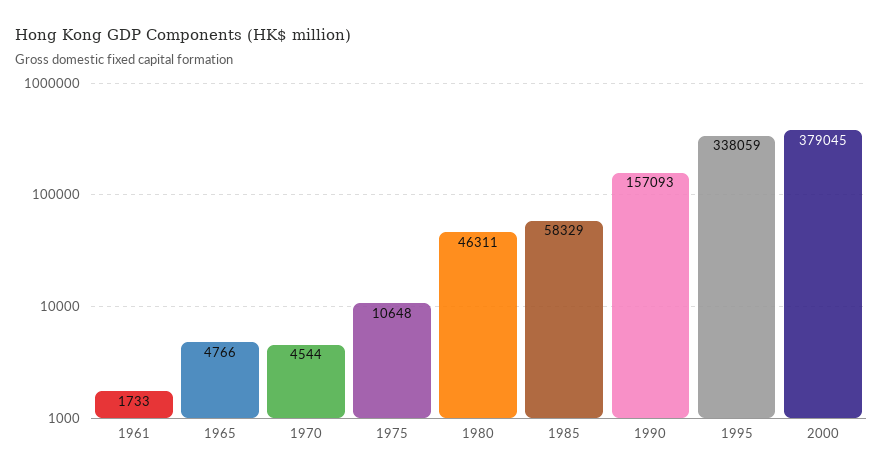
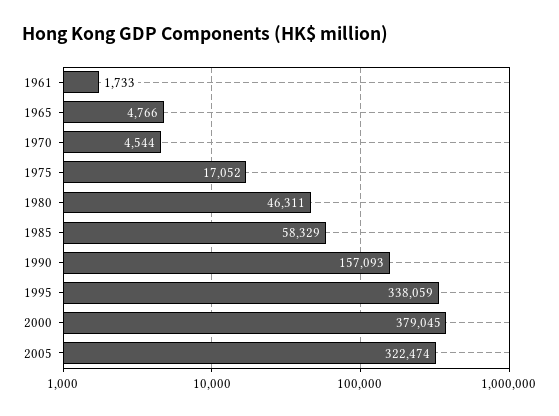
1975: 10648 -> 17052
2005: none -> 322474

